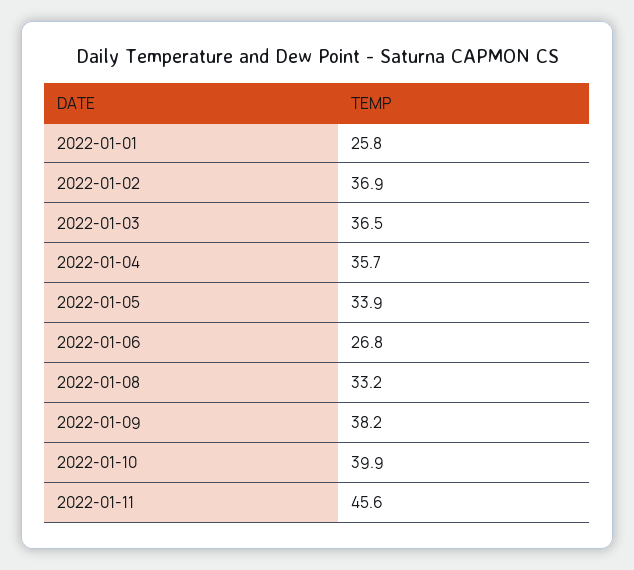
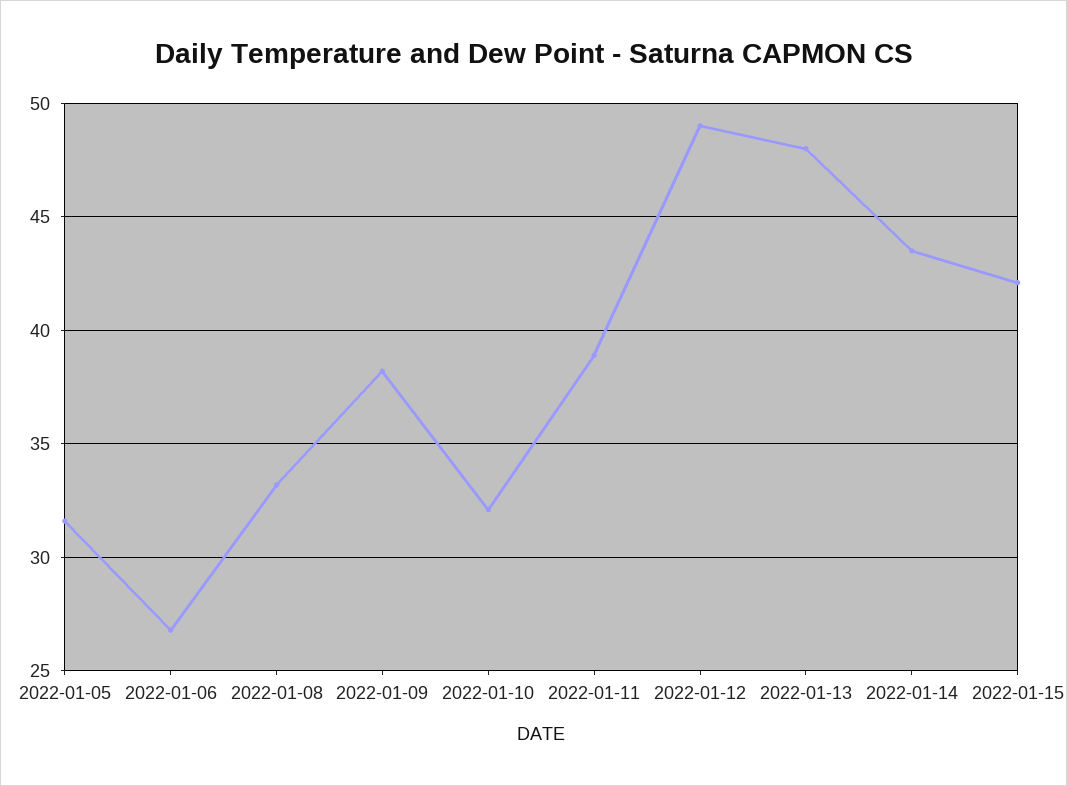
2022-01-01: 25.8 -> none
2022-01-02: 36.9 -> none
2022-01-03: 36.5 -> none
2022-01-04: 35.7 -> none
2022-01-05: 33.9 -> 31.5
2022-01-10: 39.9 -> 32
2022-01-11: 45.6 -> 39
2022-01-12: none -> 49
2022-01-13: none -> 48
2022-01-14: none -> 43.5
2022-01-15: none -> 42

